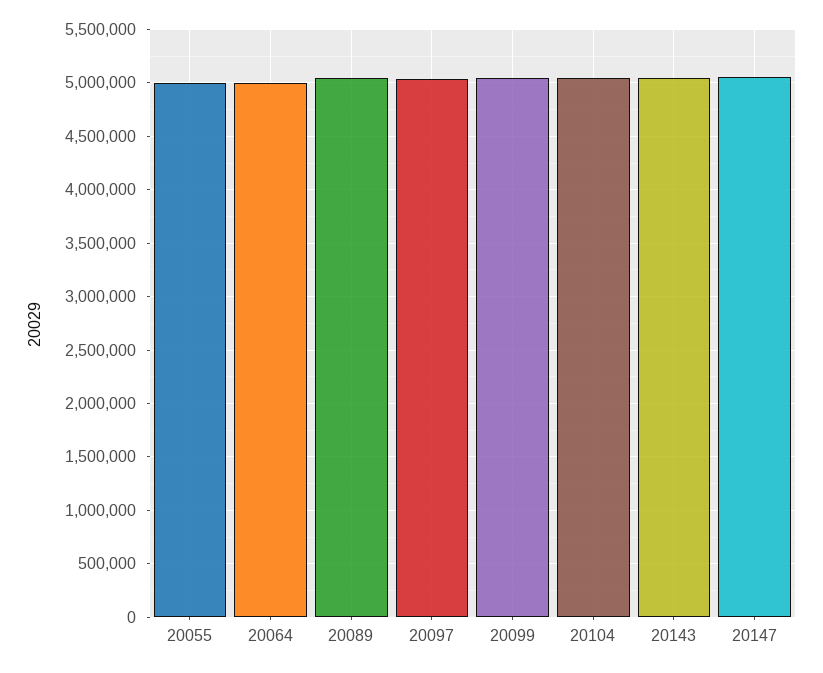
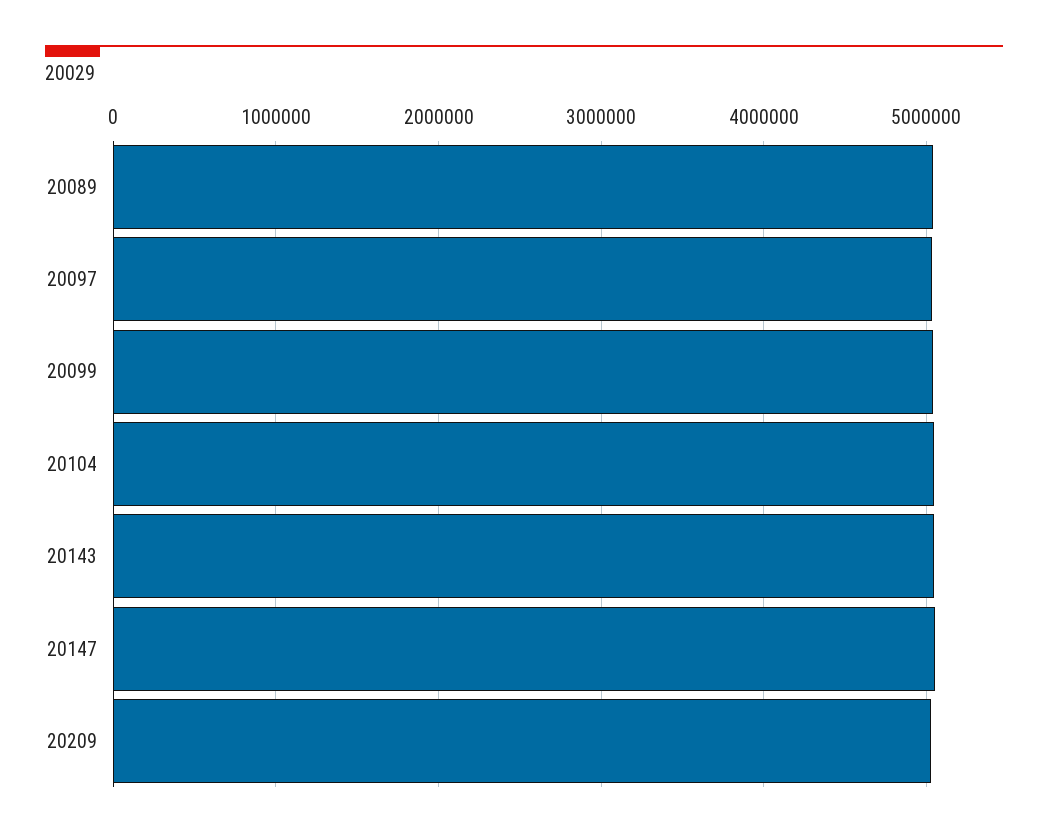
20055: 5000000 -> none
20064: 5000000 -> none
20209: none -> 5000000

